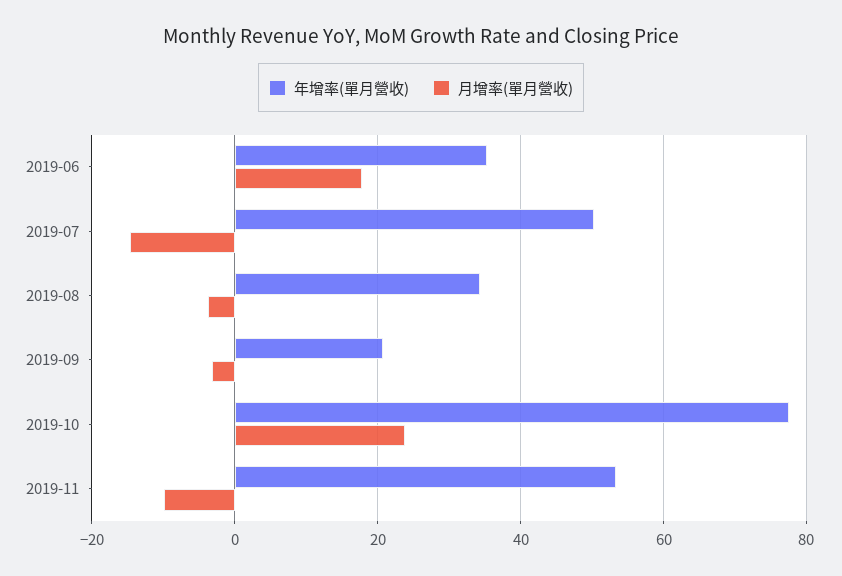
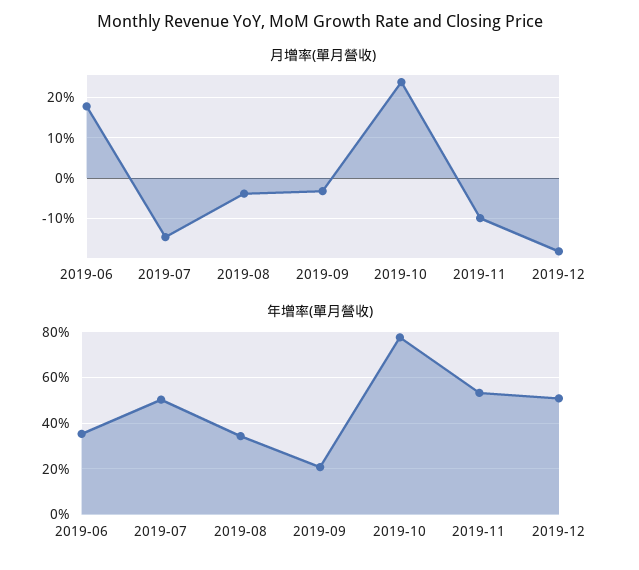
月增率(單月營收), 2019-12: none -> -18
年增率(單月營收), 2019-12: none -> 50

